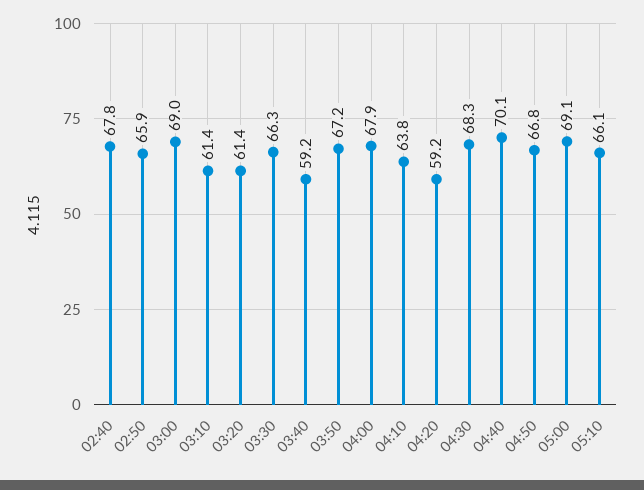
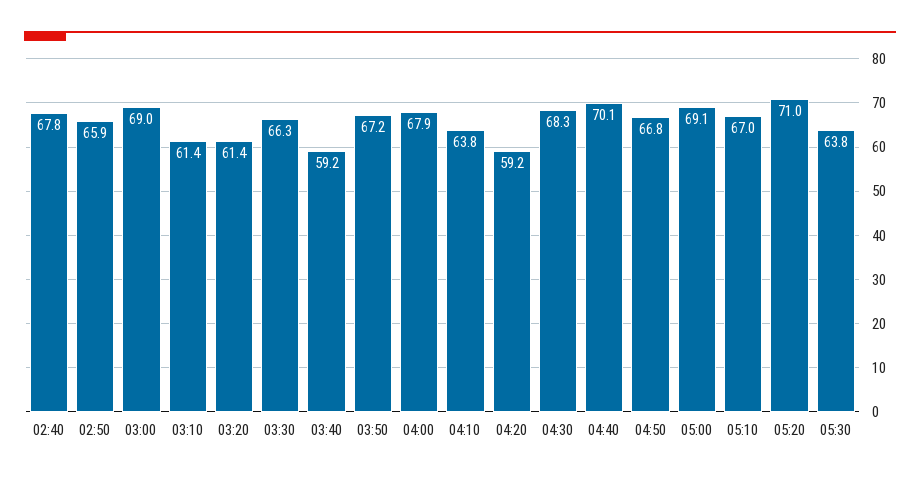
05:10: 66.1 -> 67
05:20: none -> 71
05:30: none -> 63.8

